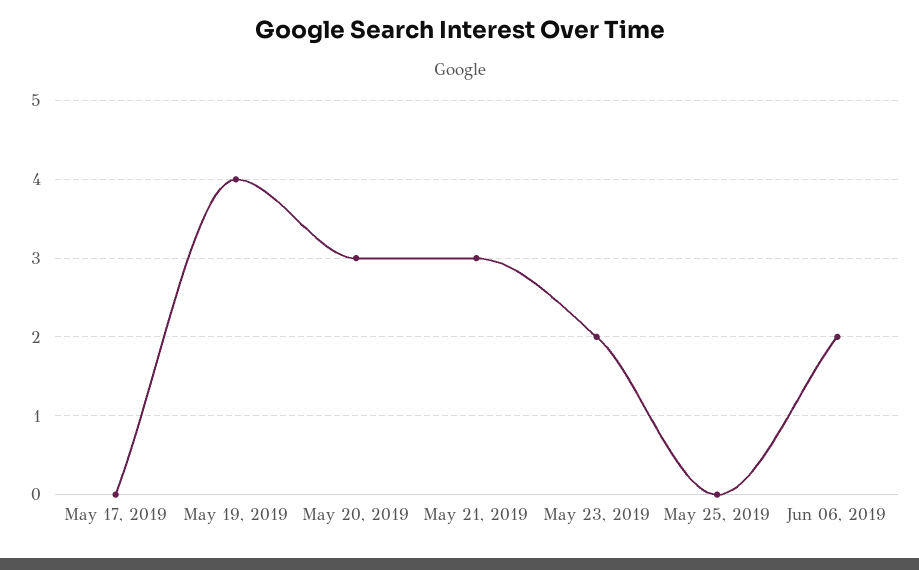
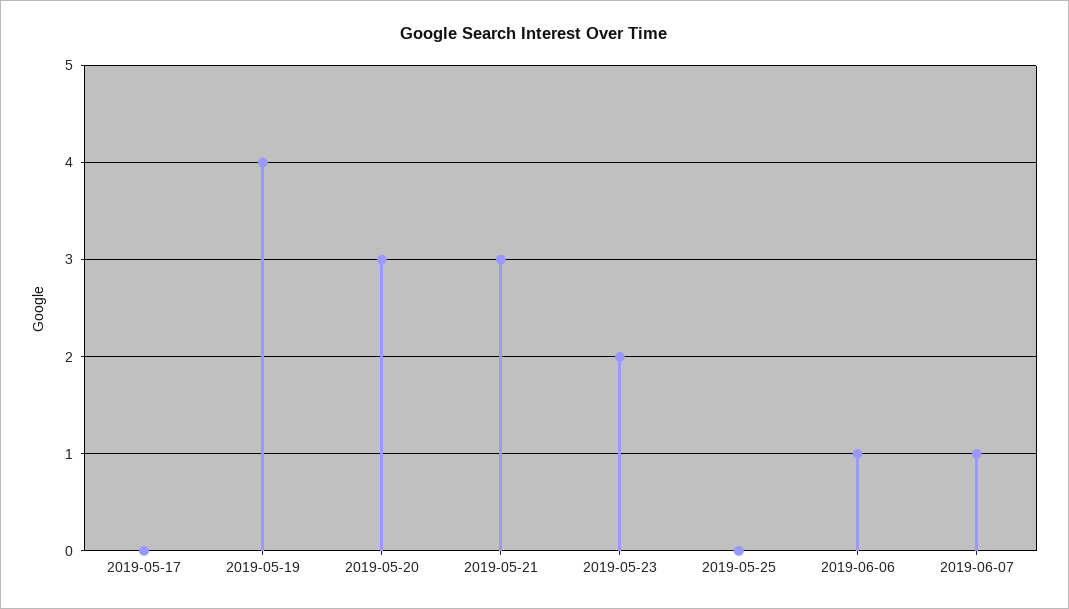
Jun 06, 2019: 2 -> 1
2019-06-07: none -> 1

